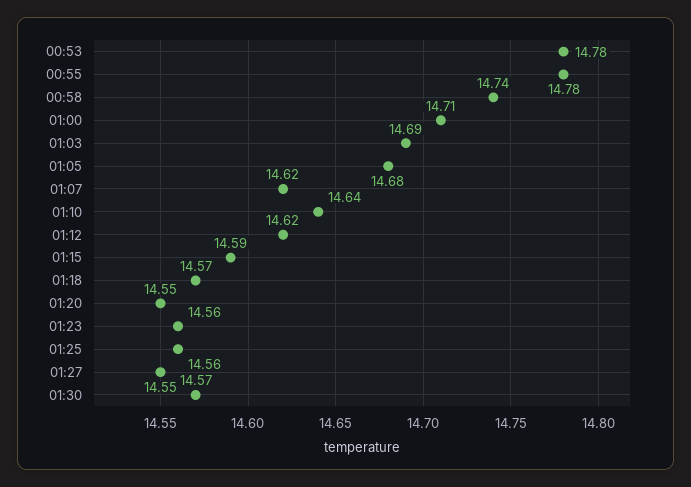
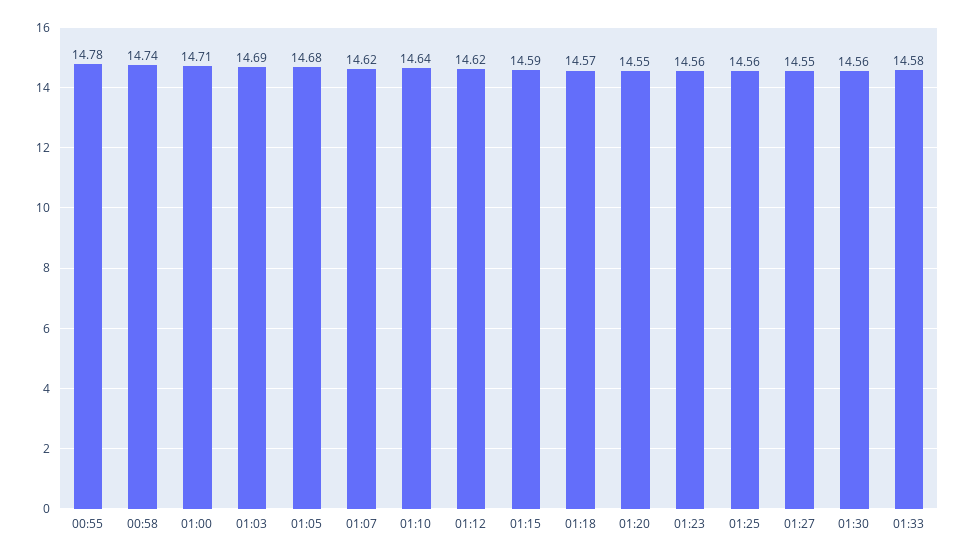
00:53: 14.78 -> none
01:30: 14.57 -> 14.56
01:33: none -> 14.58

